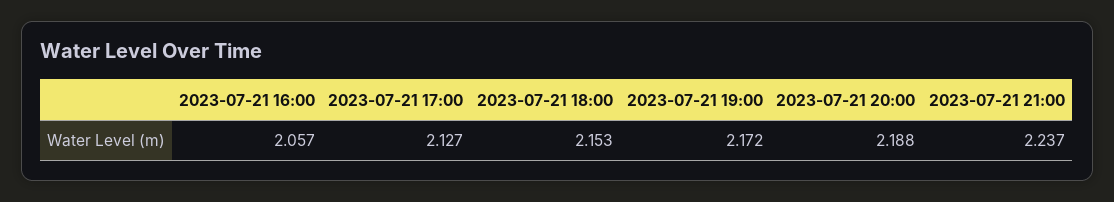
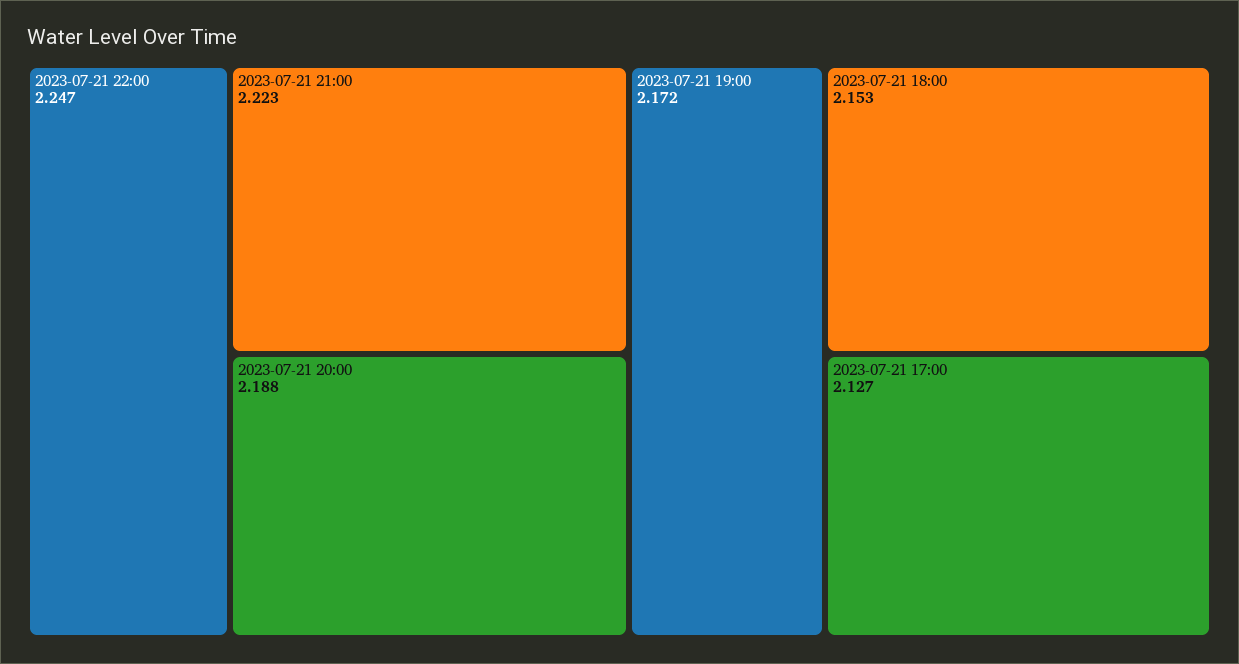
2023-07-21 16:00: 2.057 -> none
2023-07-21 21:00: 2.237 -> 2.223
2023-07-21 22:00: none -> 2.247

